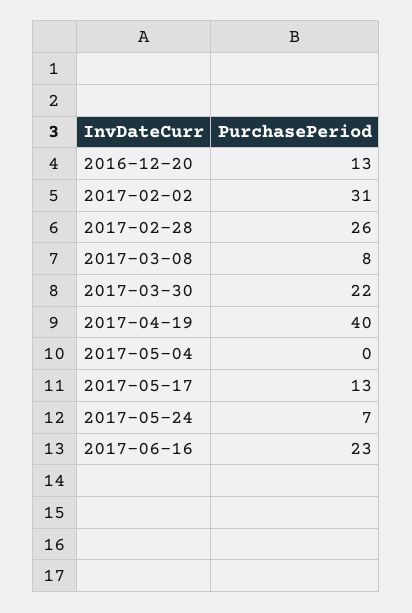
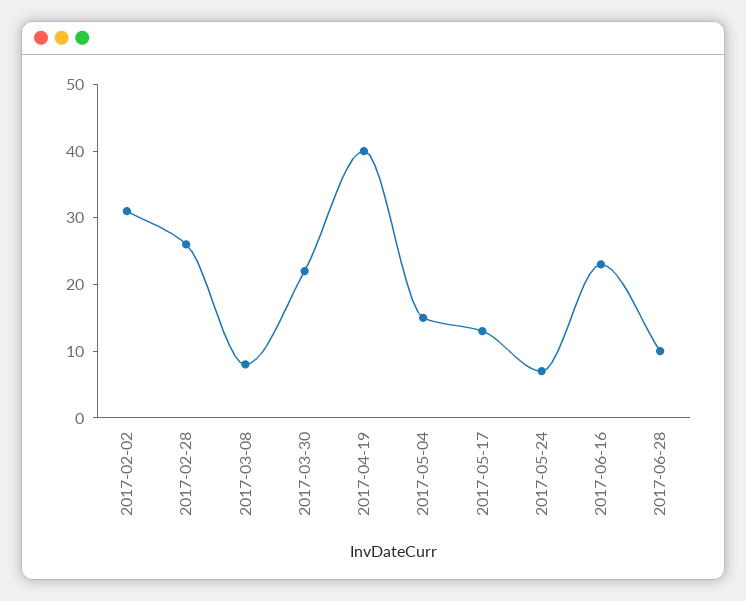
2016-12-20: 13 -> none
2017-05-04: 0 -> 15
2017-06-28: none -> 10

